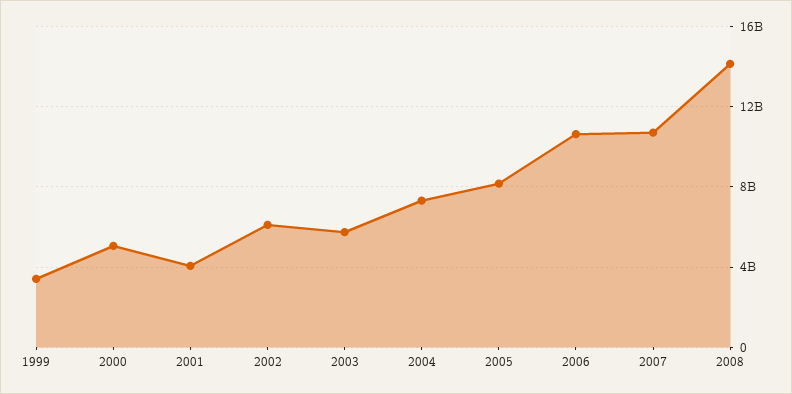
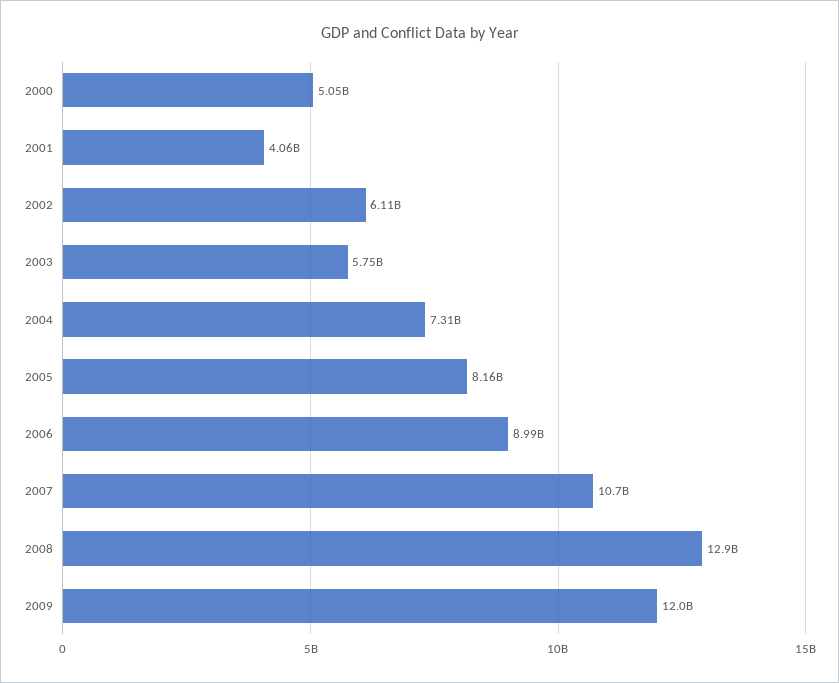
1999: 3500000000 -> none
2006: 10500000000 -> 8990000000
2008: 14000000000 -> 12900000000
2009: none -> 12000000000

